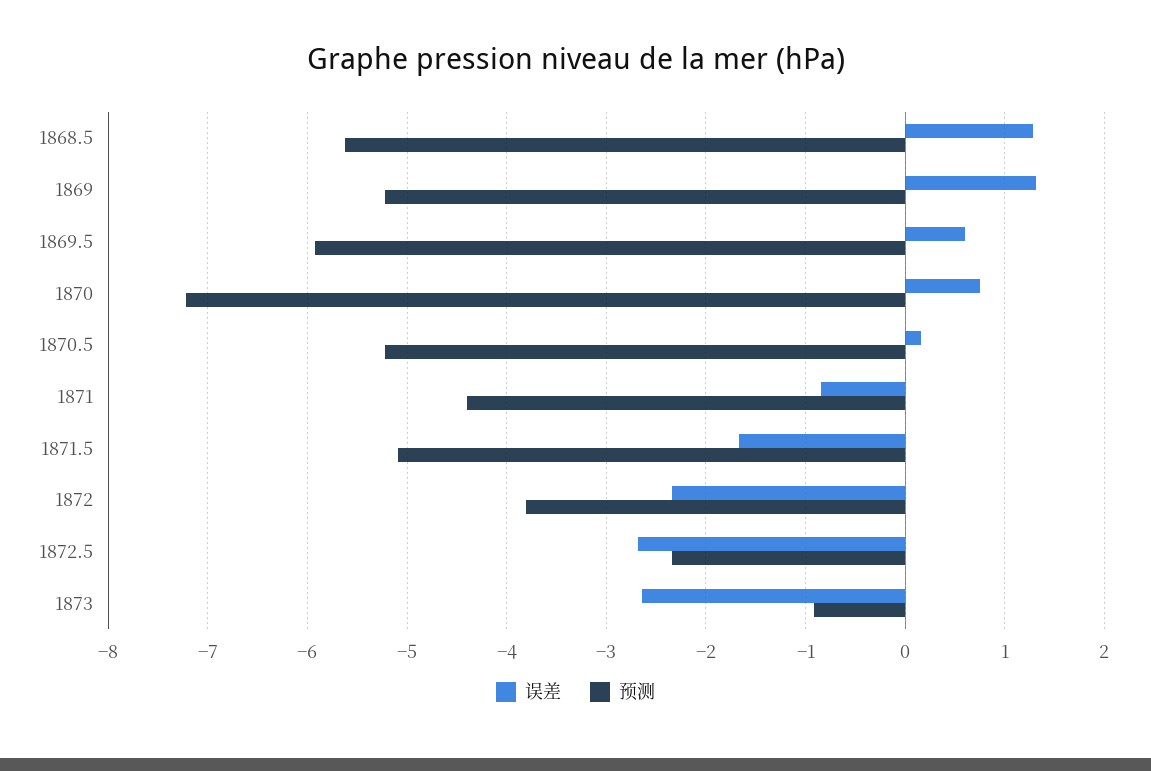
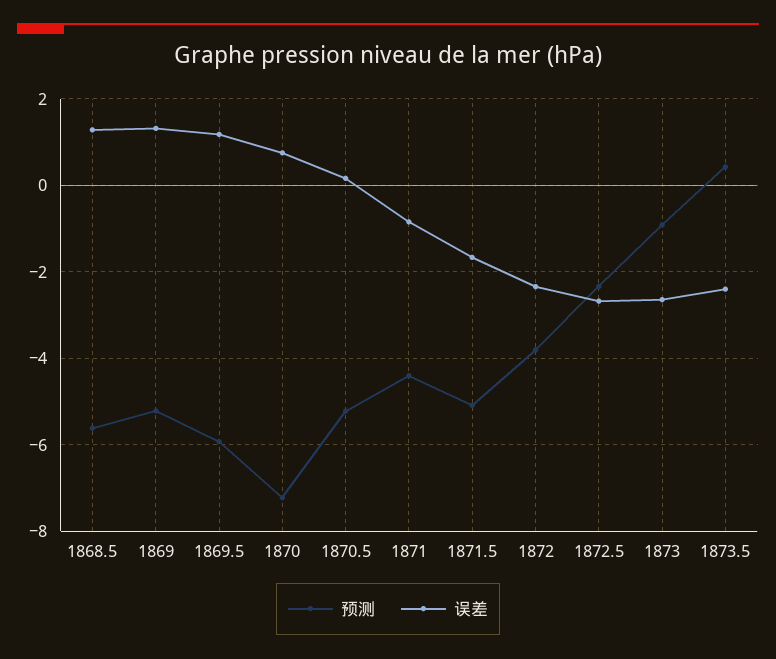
误差, 1869.5: 0.6 -> 1.2
预测, 1873.5: none -> 0.4
误差, 1873.5: none -> -2.4

